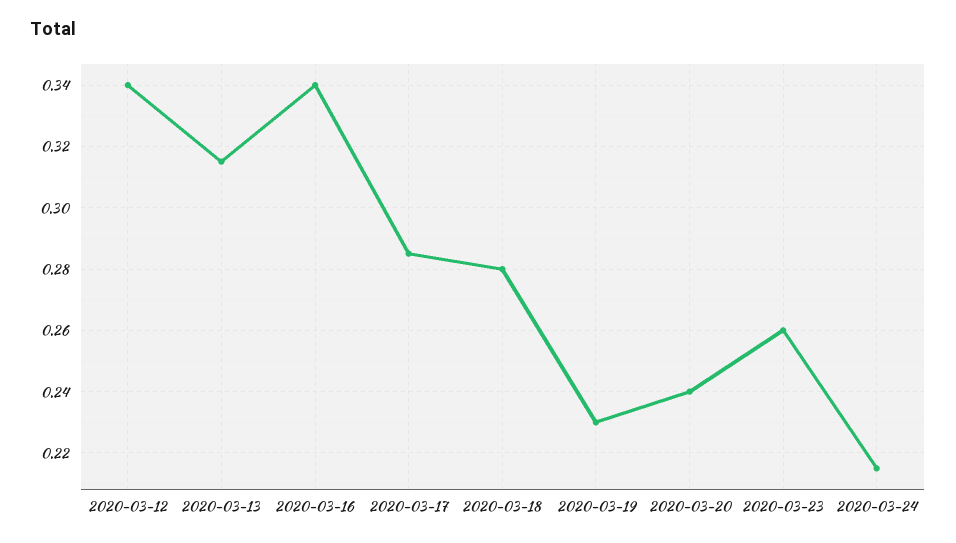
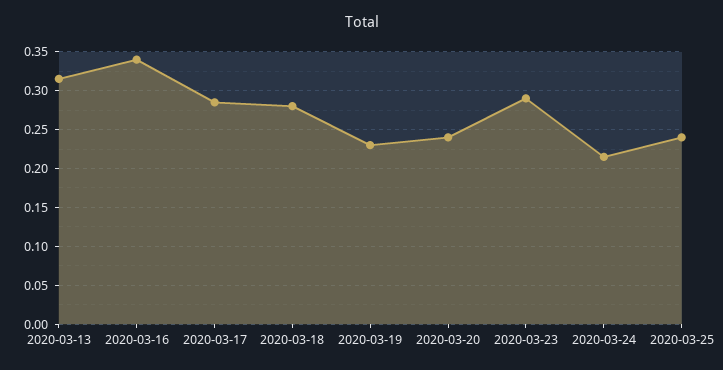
2020-03-12: 0.34 -> none
2020-03-23: 0.26 -> 0.29
2020-03-25: none -> 0.24

